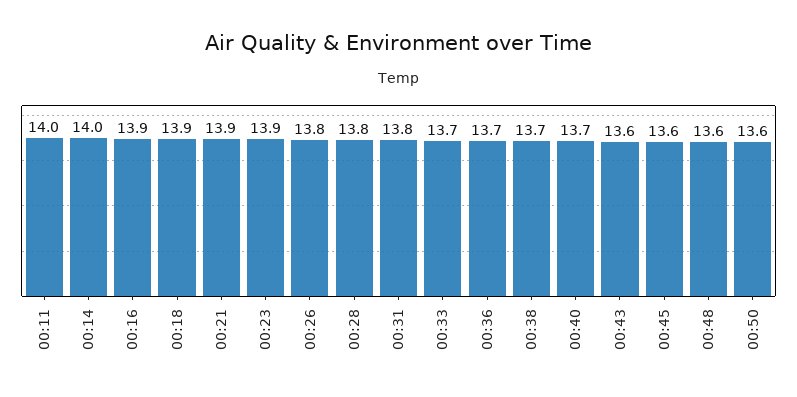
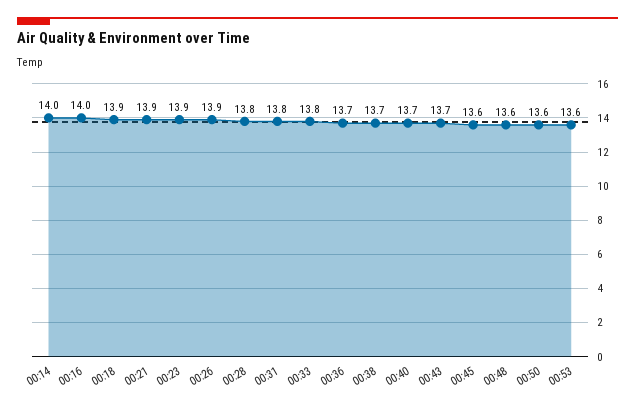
00:11: 14 -> none
00:16: 13.9 -> 14
00:26: 13.8 -> 13.9
00:33: 13.7 -> 13.8
00:43: 13.6 -> 13.7
00:53: none -> 13.6

